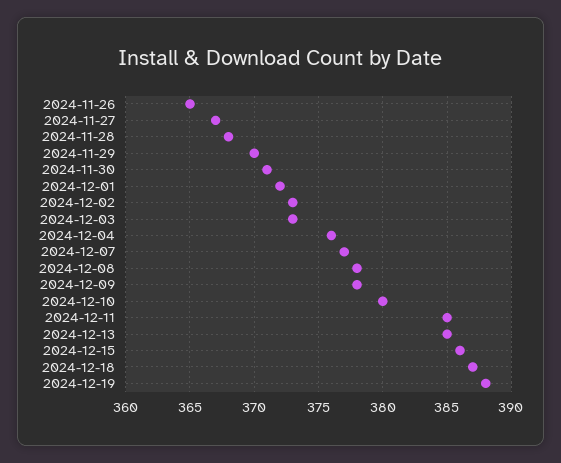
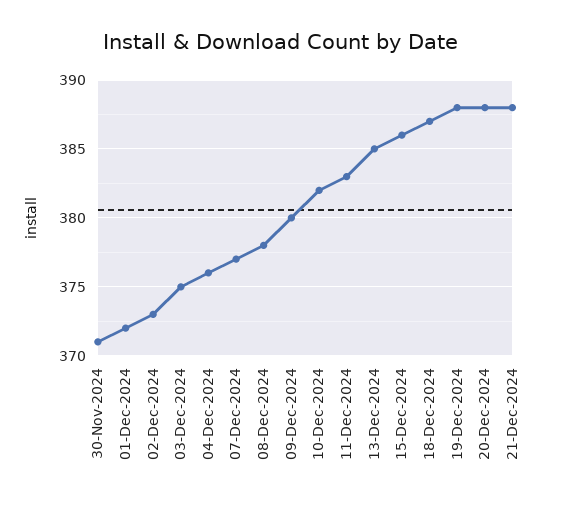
2024-11-26: 365 -> none
2024-11-27: 367 -> none
2024-11-28: 368 -> none
2024-11-29: 370 -> none
2024-12-03: 373 -> 375
2024-12-09: 378 -> 380
2024-12-10: 380 -> 382
2024-12-11: 385 -> 383
20-Dec-2024: none -> 388
21-Dec-2024: none -> 388

